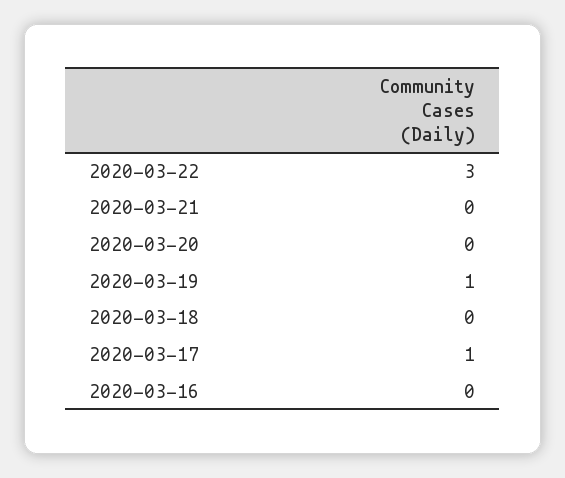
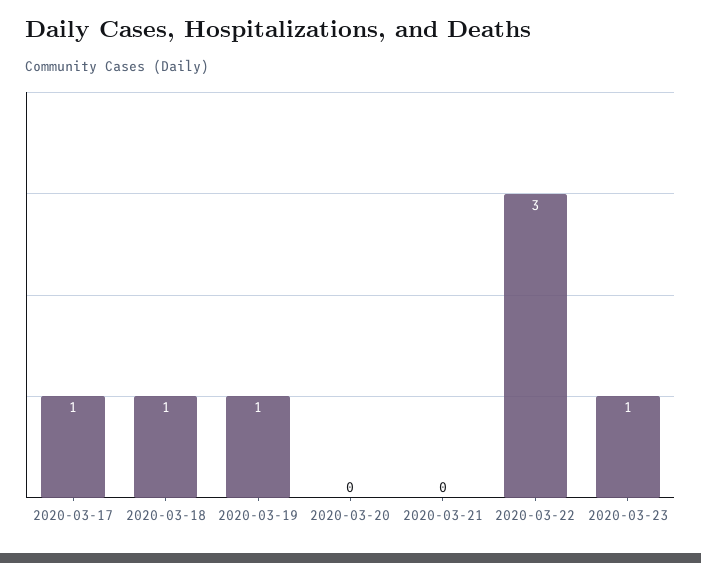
2020-03-18: 0 -> 1
2020-03-16: 0 -> none
2020-03-23: none -> 1

